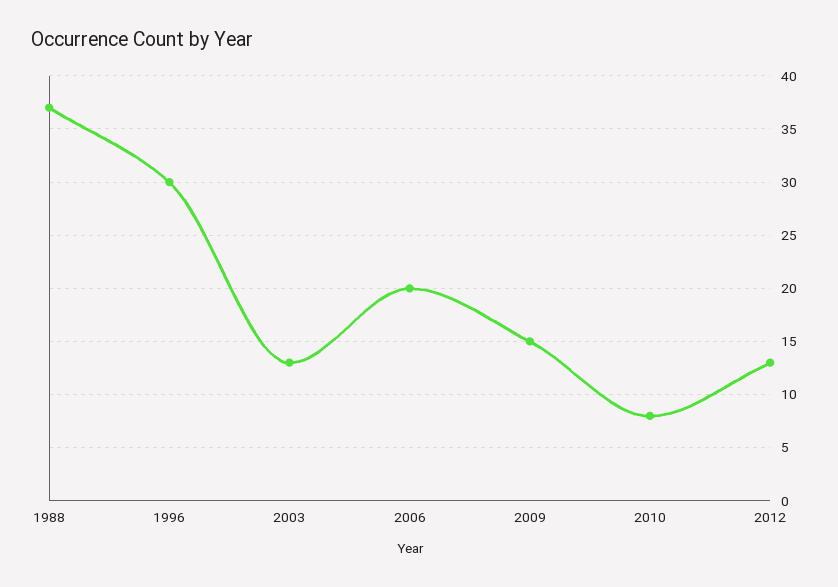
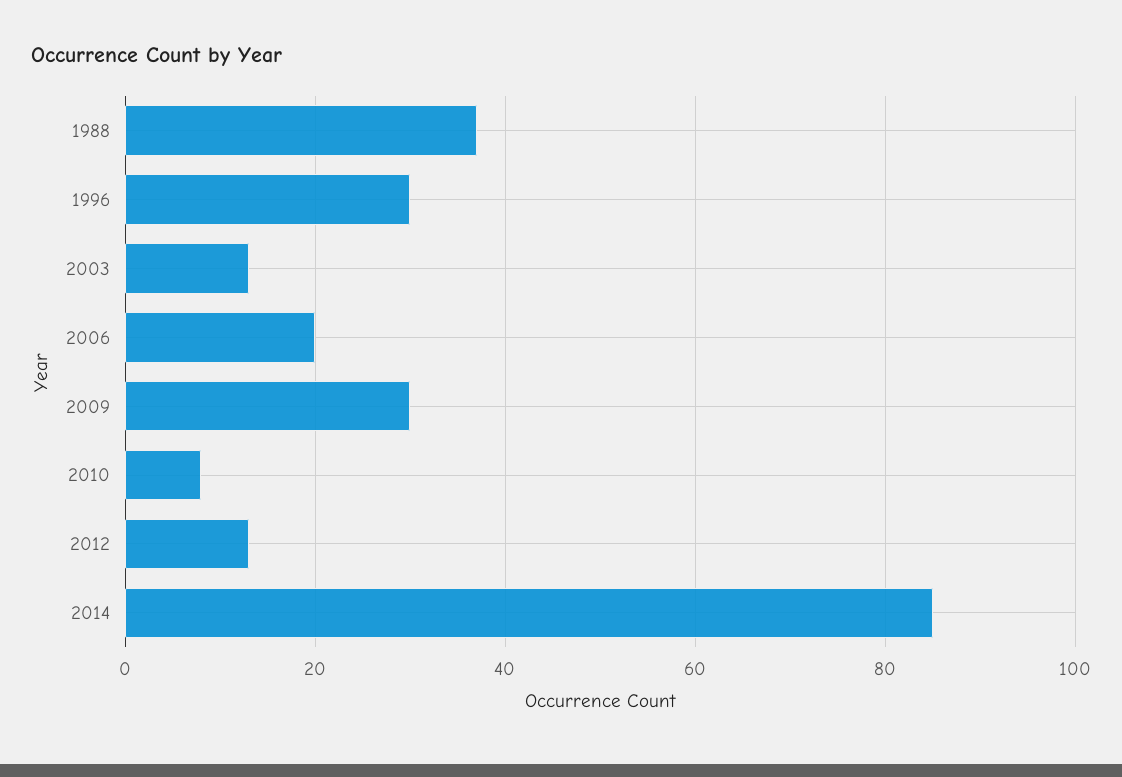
2009: 15 -> 30
2014: none -> 85

